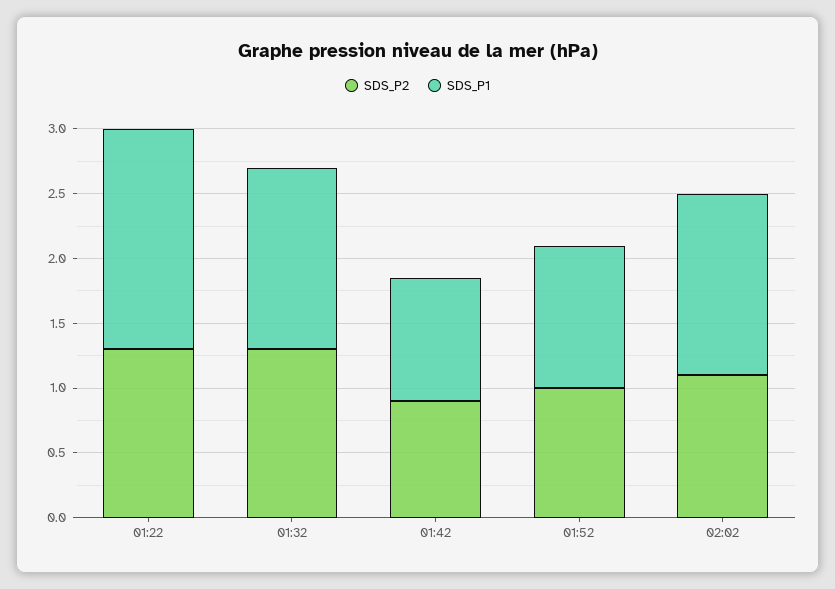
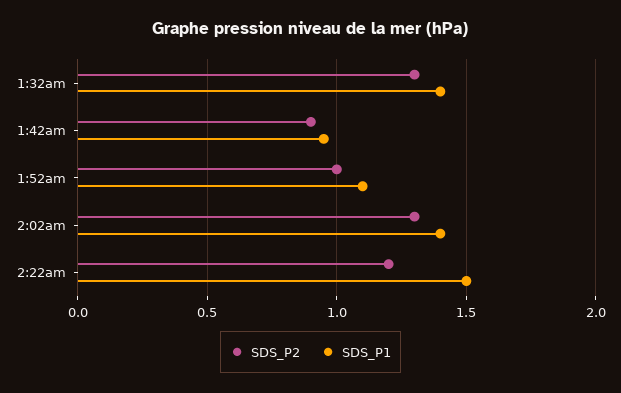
SDS_P2, 01:22: 1.3 -> none
SDS_P1, 01:22: 1.7 -> none
SDS_P2, 02:02: 1.1 -> 1.3
SDS_P2, 2:22am: none -> 1.2
SDS_P1, 2:22am: none -> 1.5

